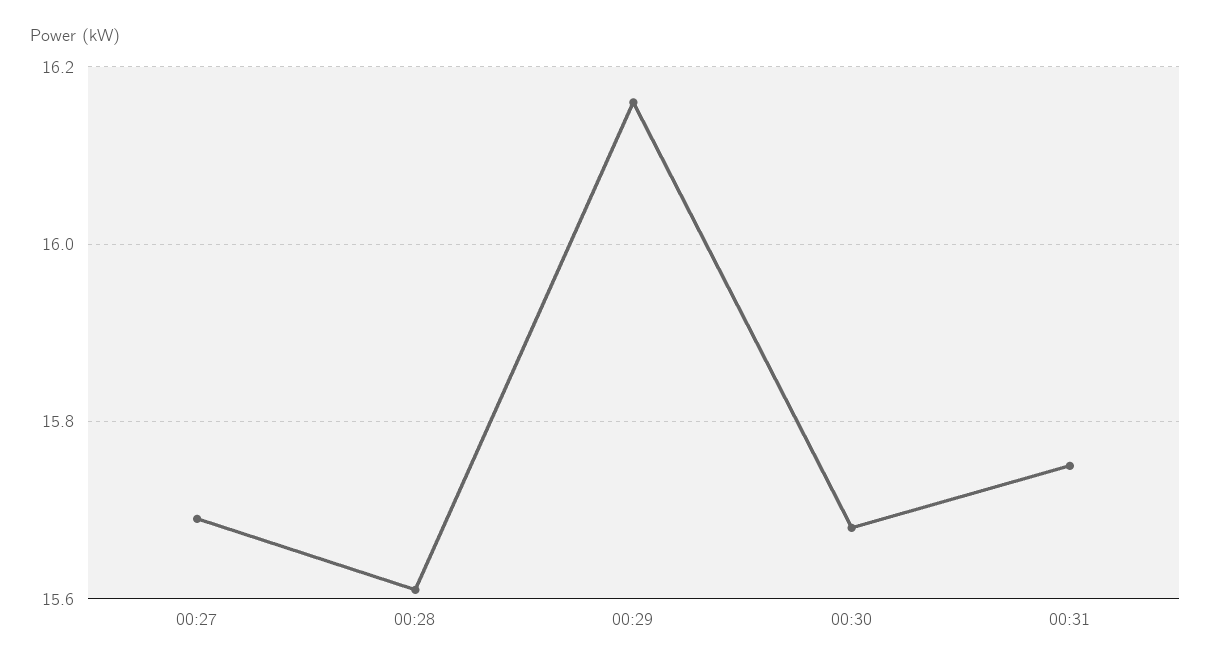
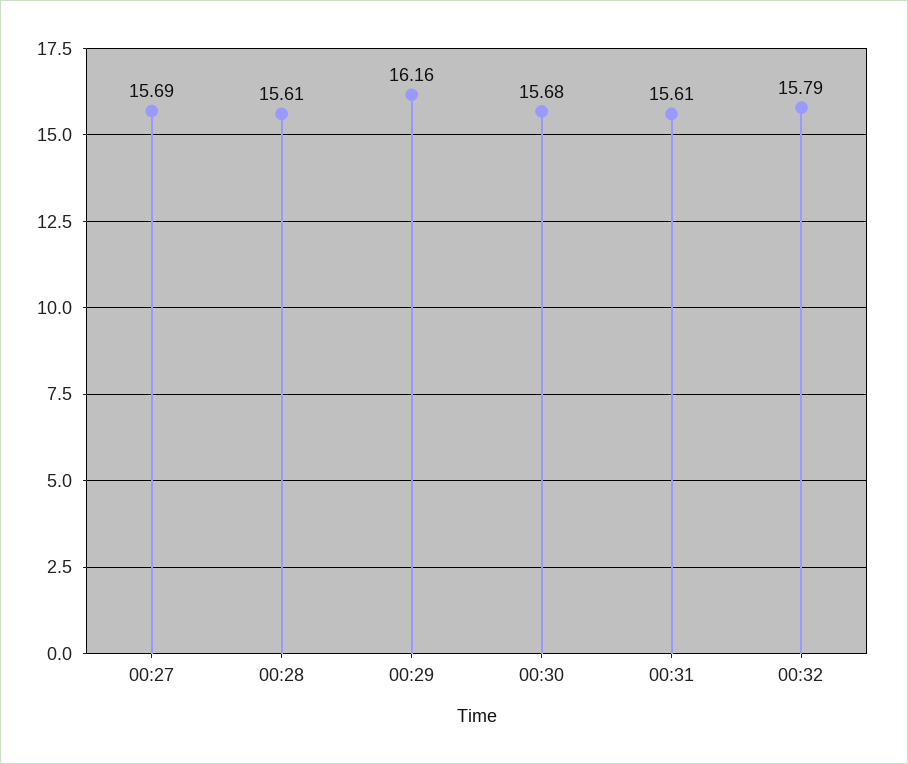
00:31: 15.75 -> 15.61
00:32: none -> 15.79

